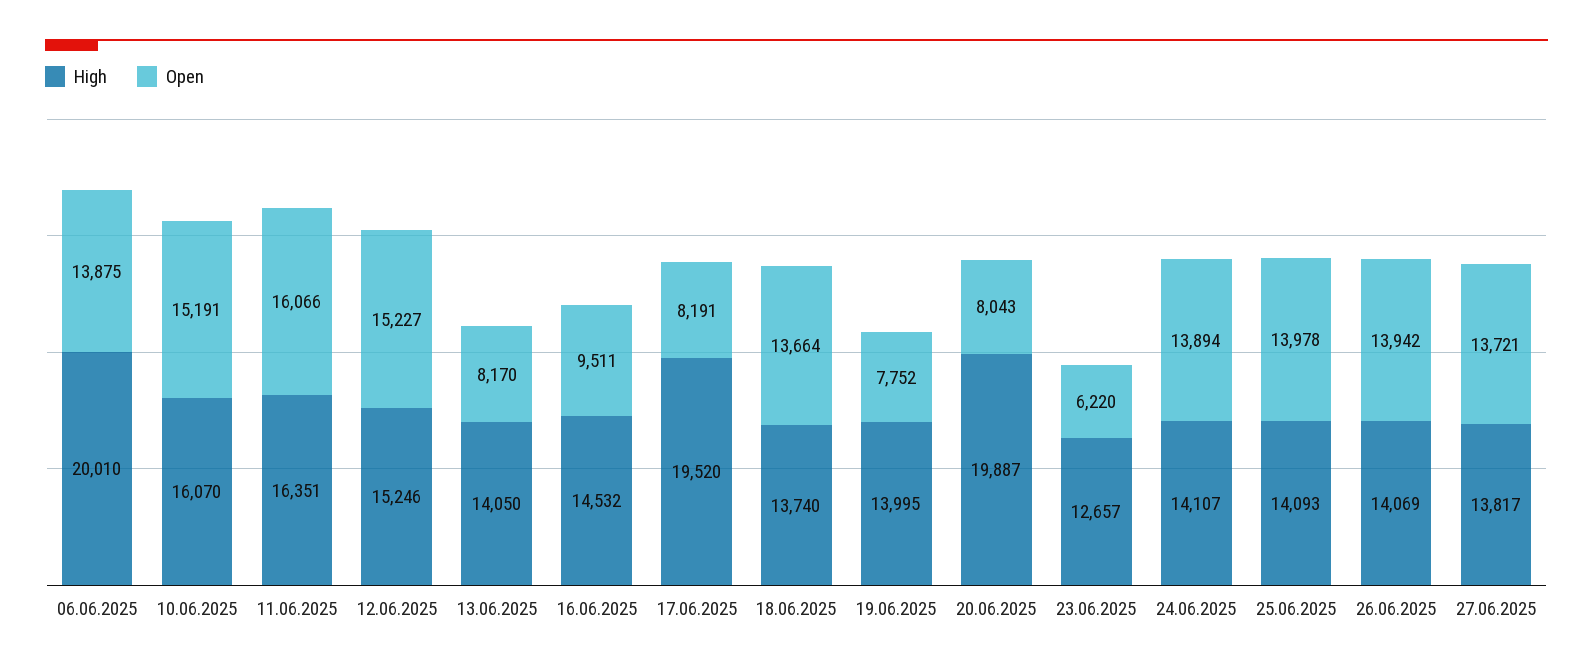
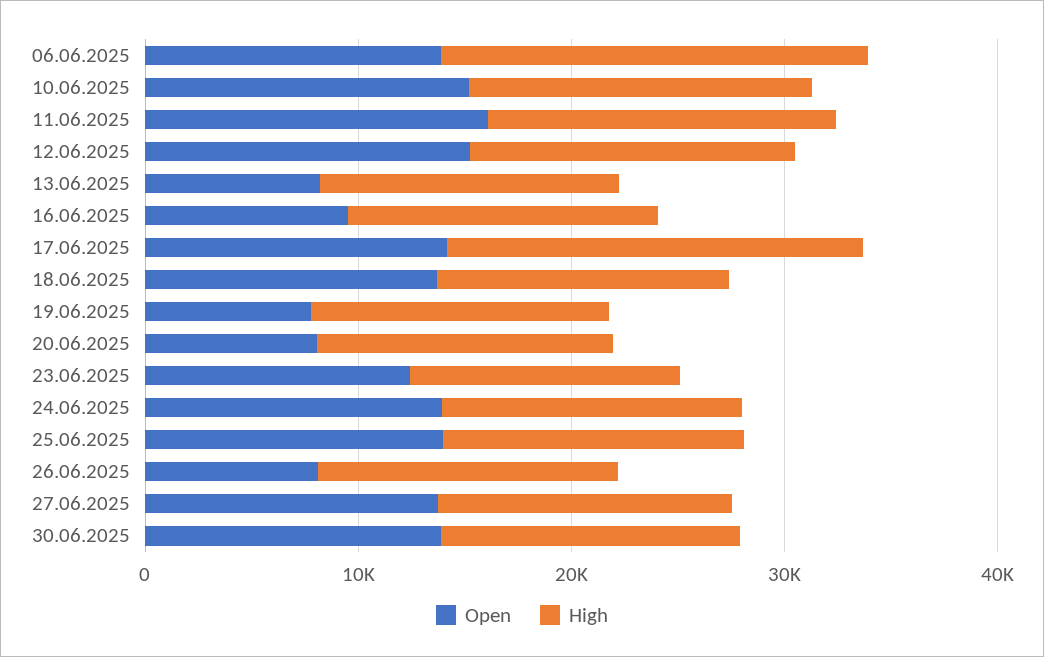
Open, 17.06.2025: 8191 -> 14000
High, 20.06.2025: 19887 -> 14000
Open, 23.06.2025: 6220 -> 12000
Open, 26.06.2025: 13942 -> 8000
Open, 30.06.2025: none -> 14000
High, 30.06.2025: none -> 14000

